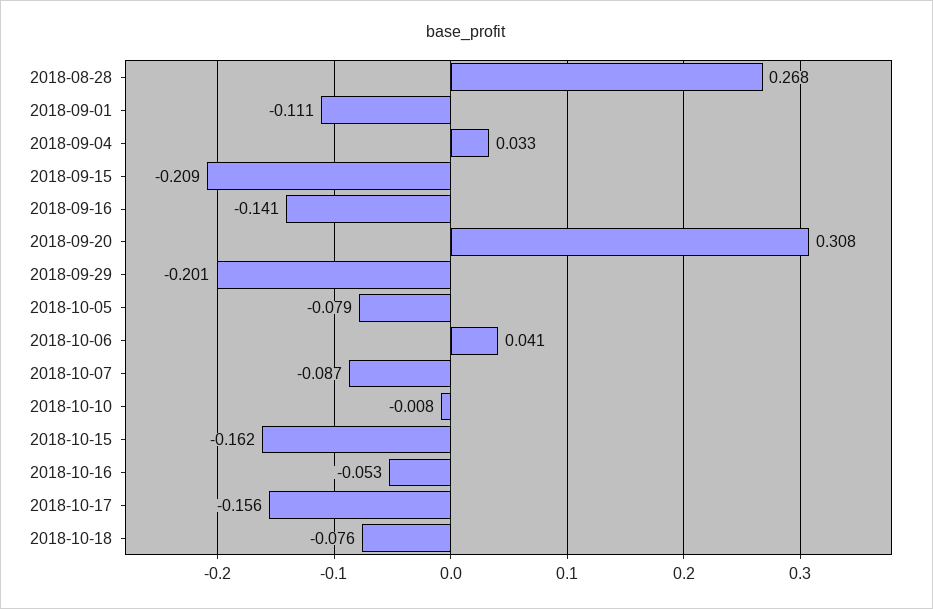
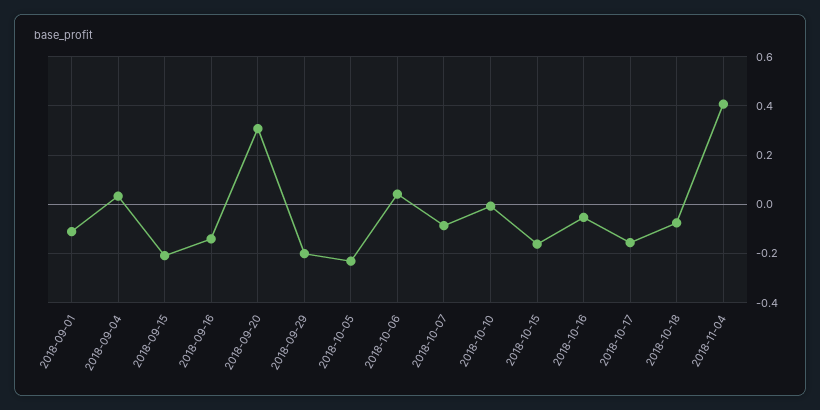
2018-08-28: 0.268 -> none
2018-10-05: -0.079 -> -0.225
2018-11-04: none -> 0.4

